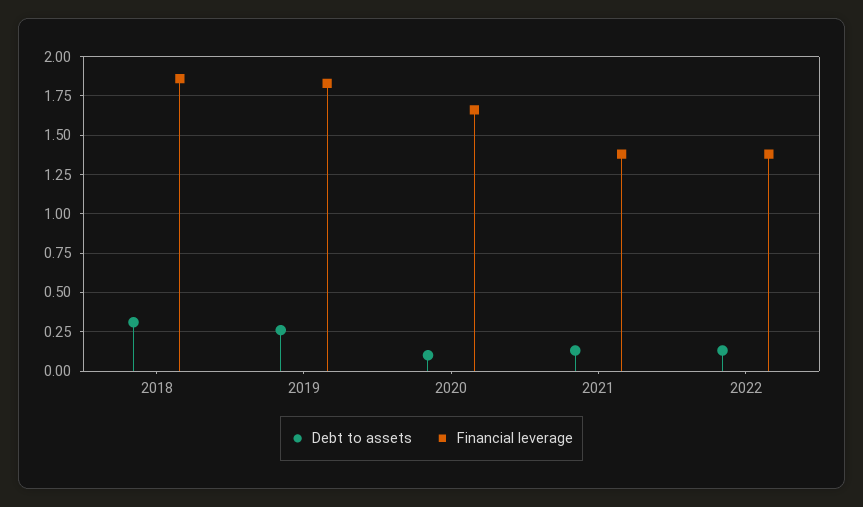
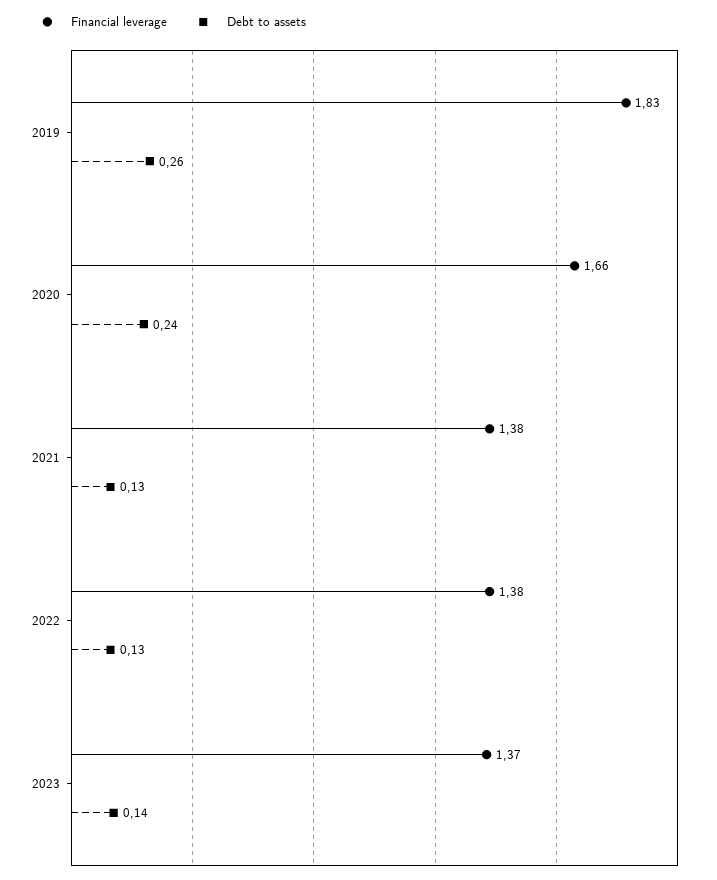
Debt to assets, 2018: 0.3 -> none
Financial leverage, 2018: 1.85 -> none
Debt to assets, 2020: 0.1 -> 0.24
Financial leverage, 2023: none -> 1.37
Debt to assets, 2023: none -> 0.14

